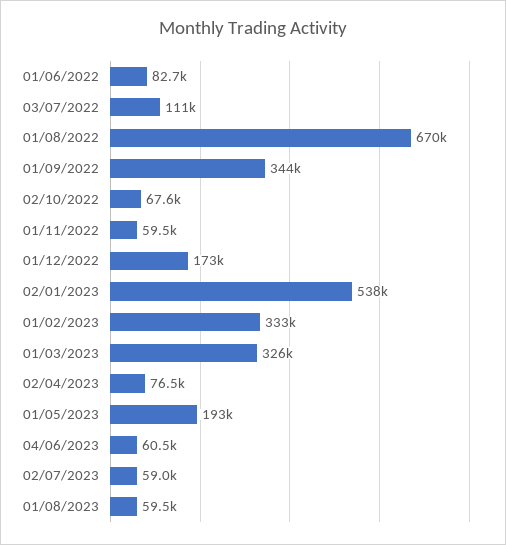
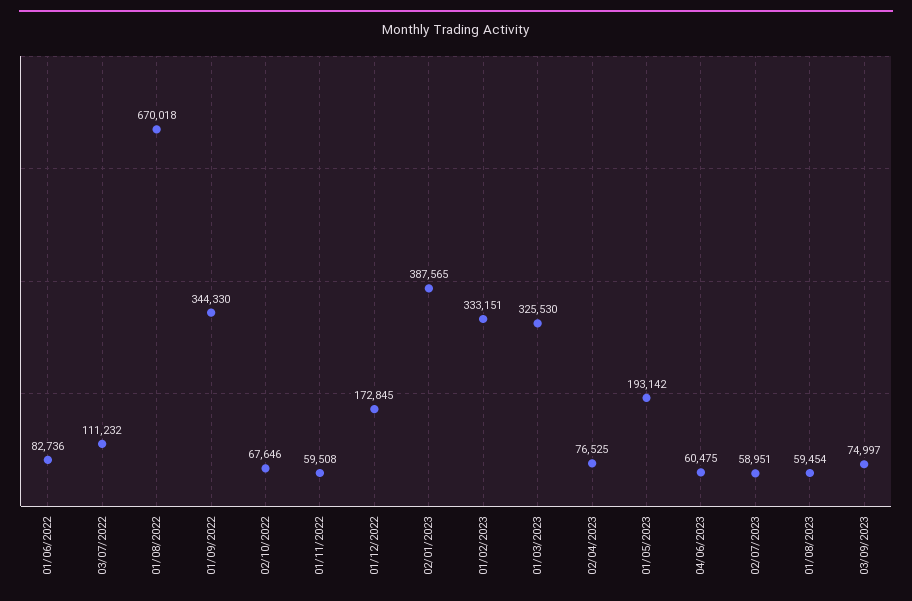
02/01/2023: 538000 -> 387565
03/09/2023: none -> 74997

